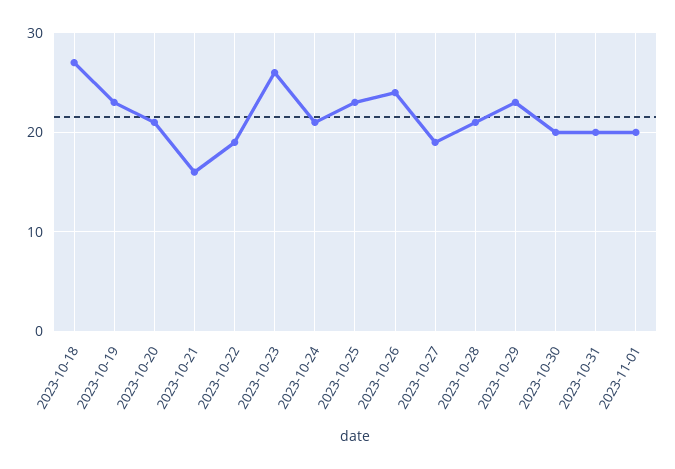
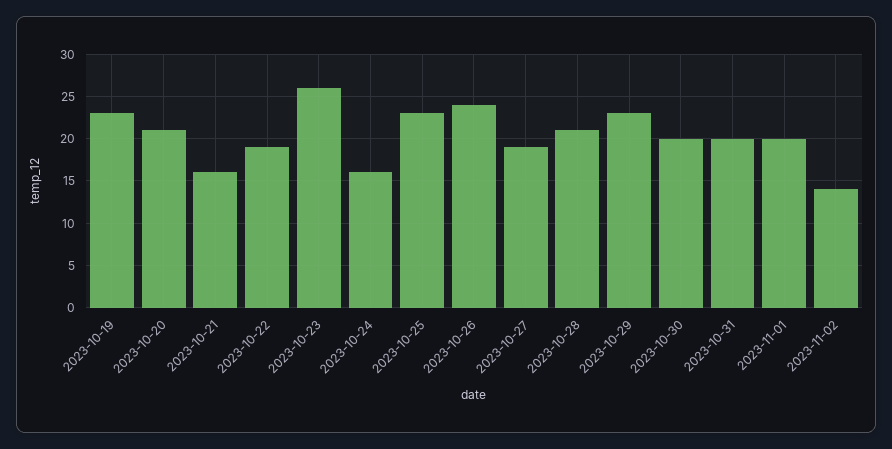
2023-10-18: 27 -> none
2023-10-24: 21 -> 16
2023-11-02: none -> 14

